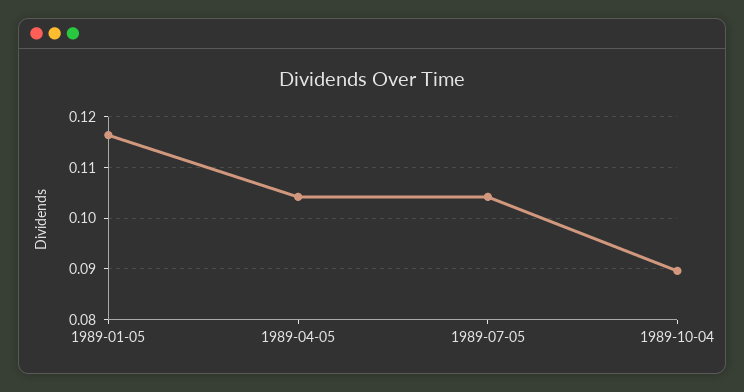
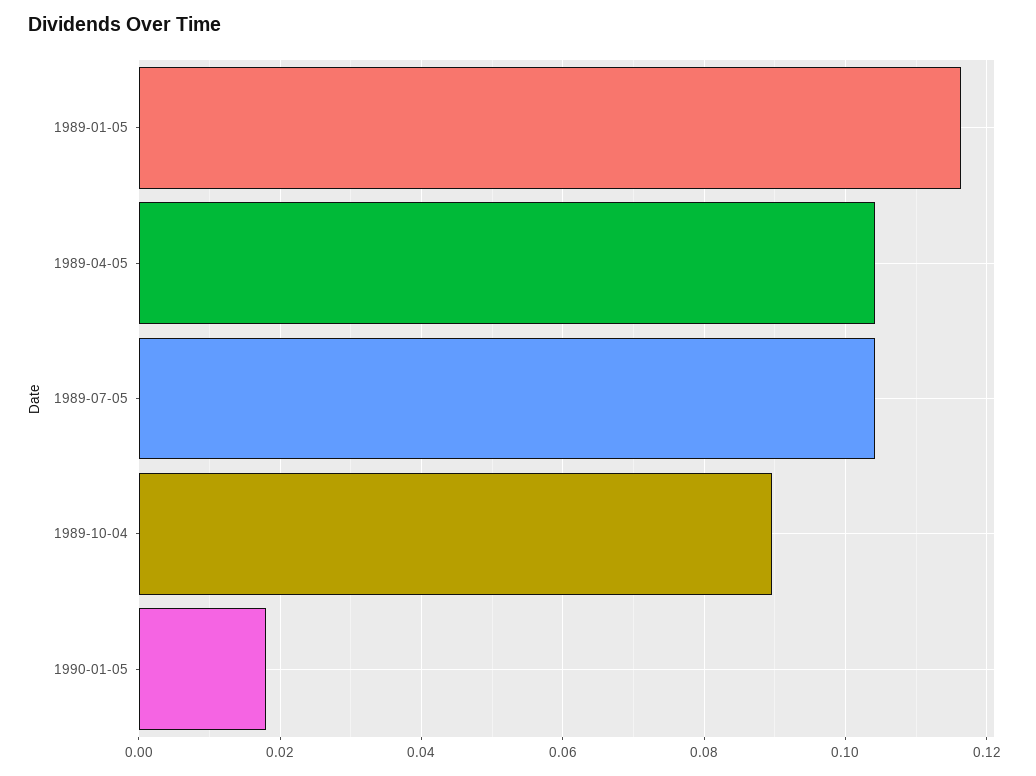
1990-01-05: none -> 0.018

